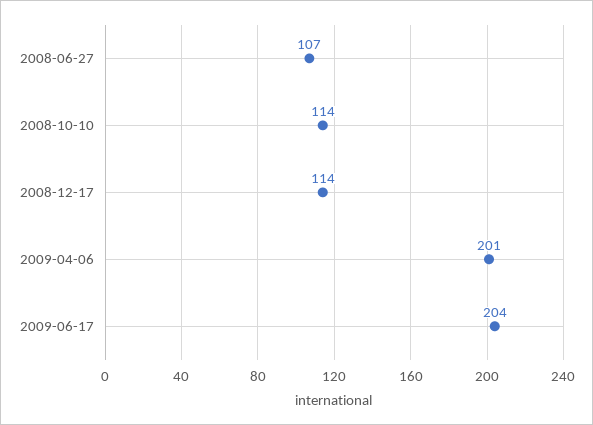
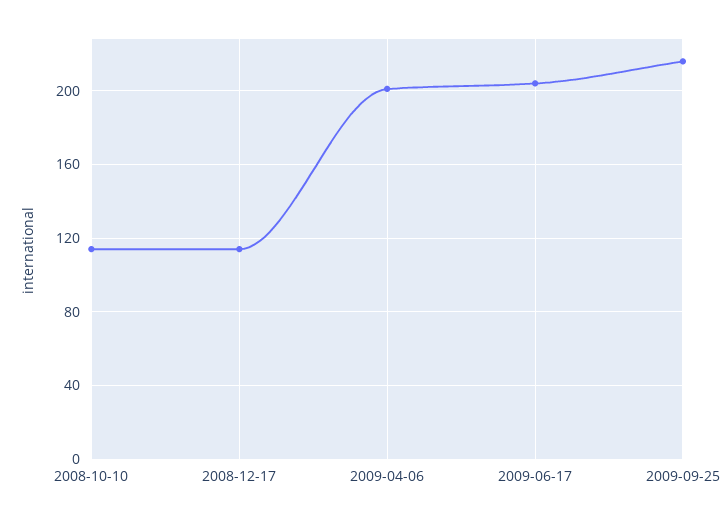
2008-06-27: 107 -> none
2009-09-25: none -> 215

